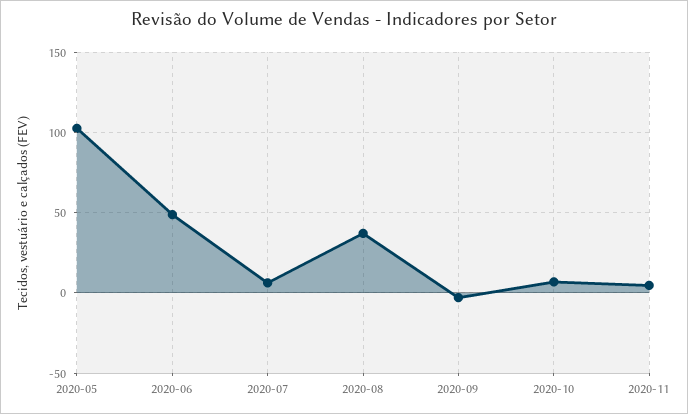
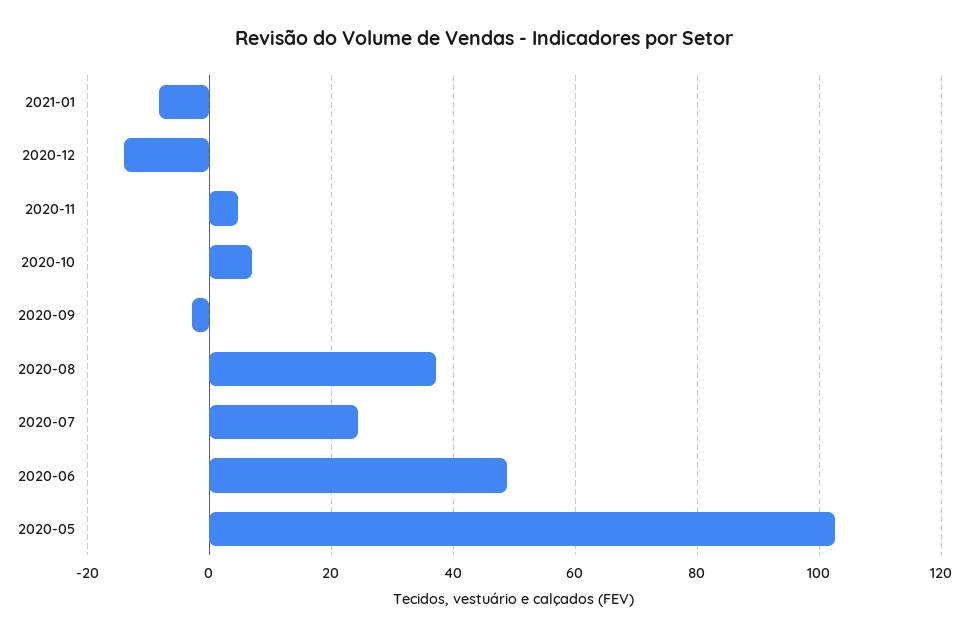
2020-07: 5 -> 24
2021-01: none -> -8
2020-12: none -> -14

